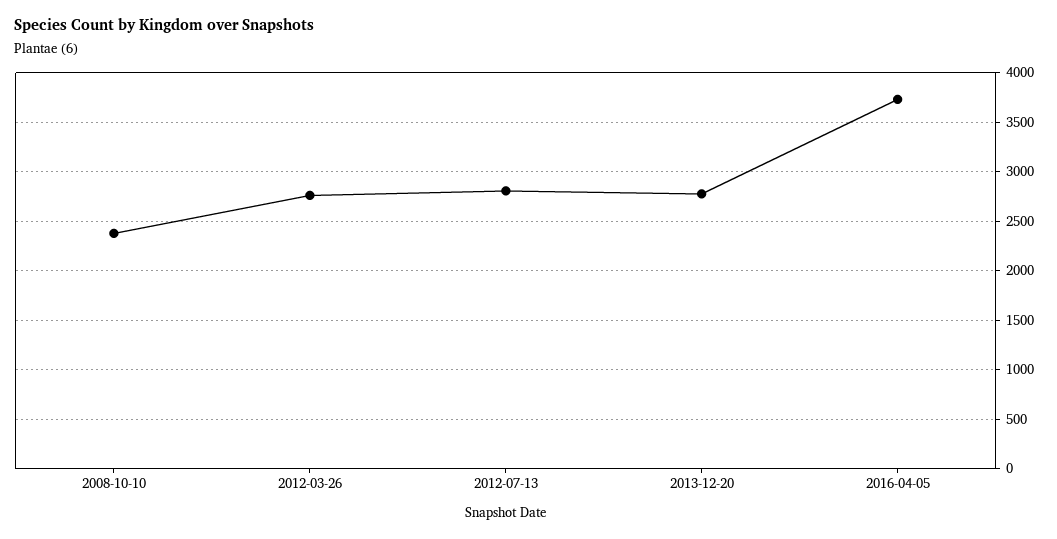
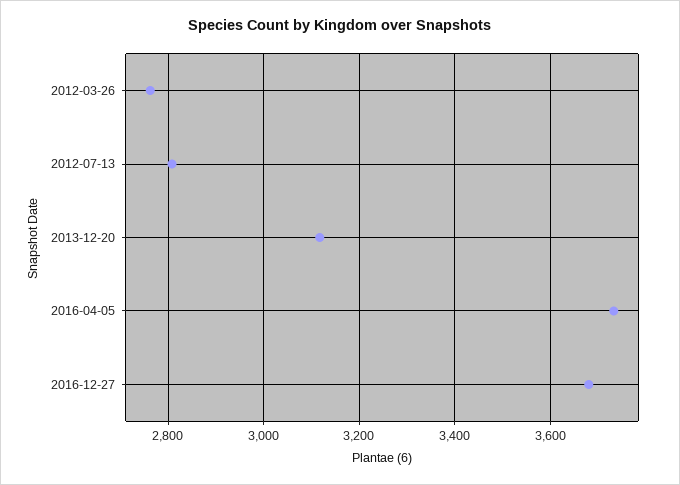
2008-10-10: 2400 -> none
2013-12-20: 2800 -> 3120
2016-12-27: none -> 3680

